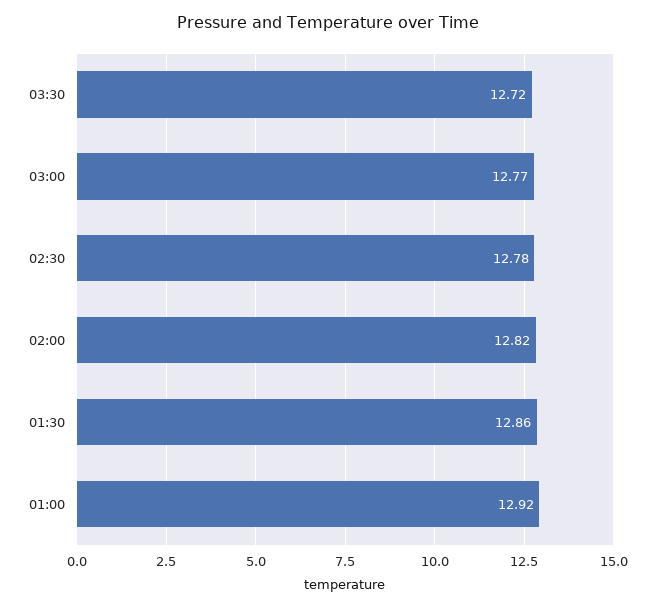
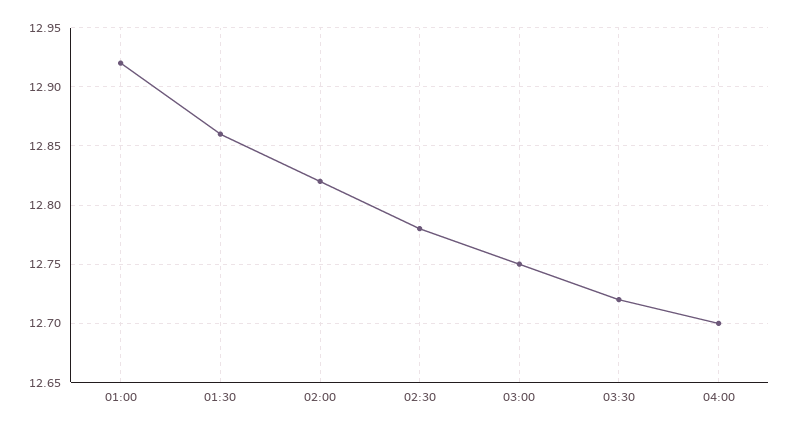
03:00: 12.77 -> 12.75
04:00: none -> 12.7

